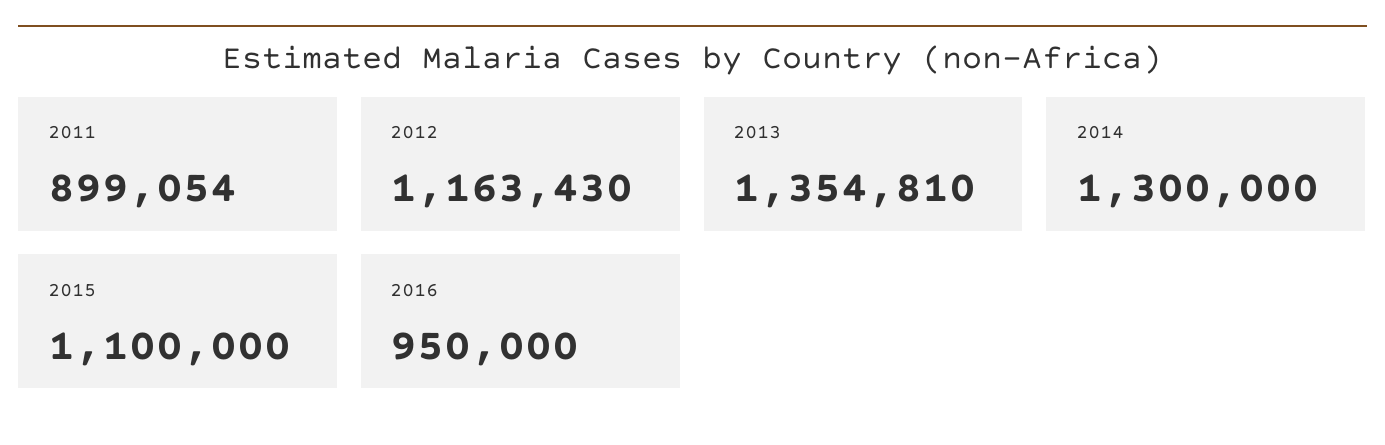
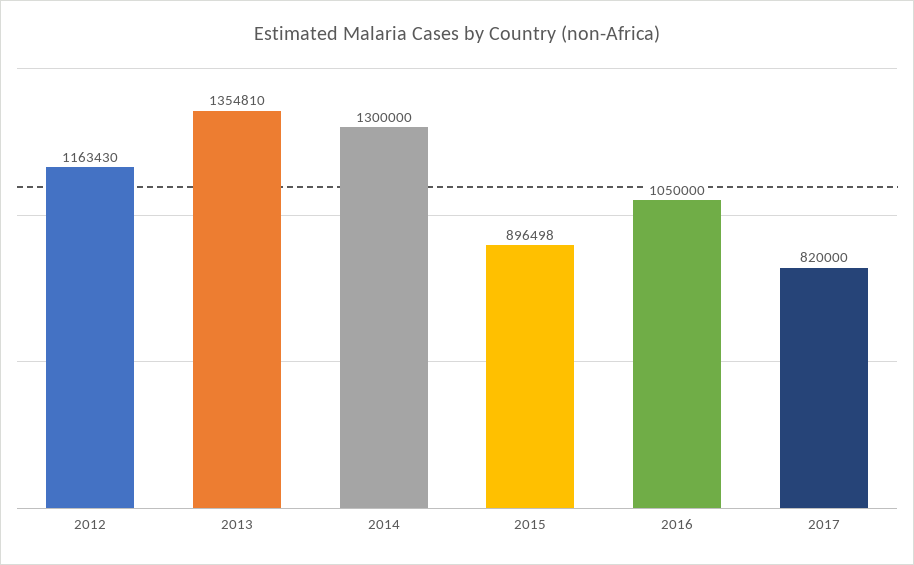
2011: 899054 -> none
2015: 1100000 -> 896498
2016: 950000 -> 1050000
2017: none -> 820000

